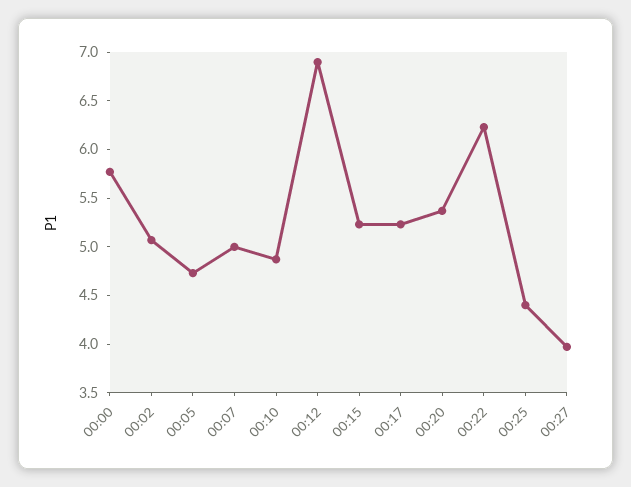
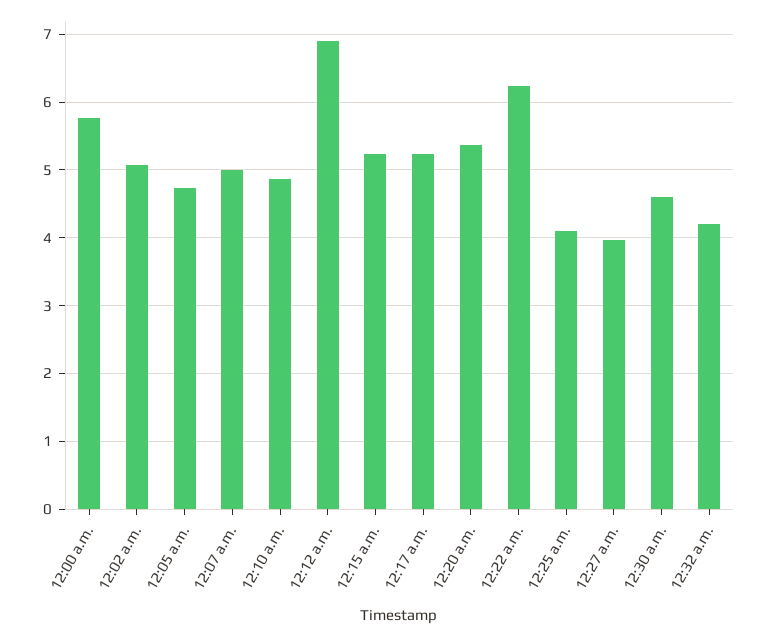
00:25: 4.4 -> 4.1
12:30 a.m.: none -> 4.6
12:32 a.m.: none -> 4.2

